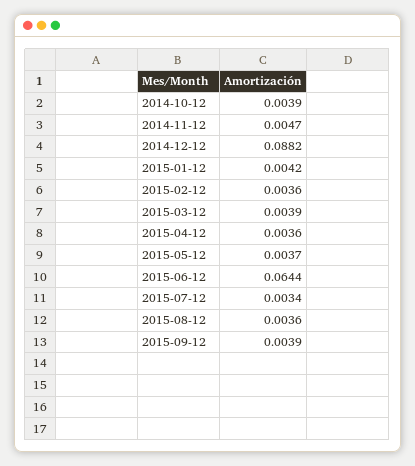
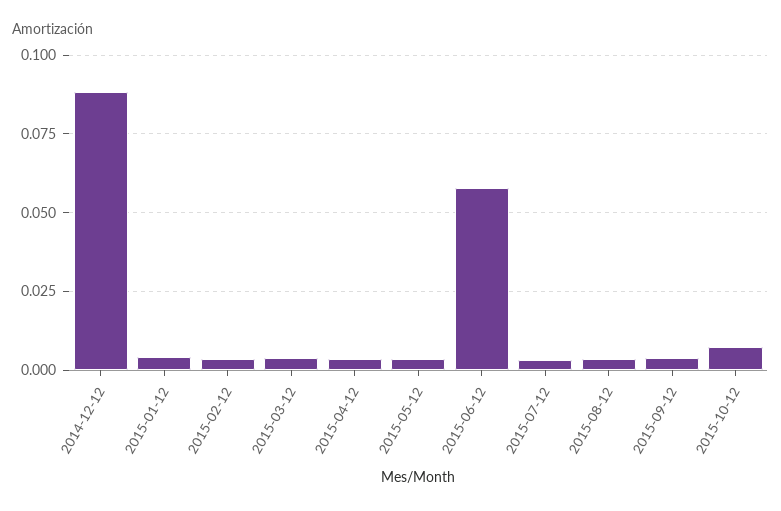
2014-10-12: 0.0039 -> none
2014-11-12: 0.0047 -> none
2015-06-12: 0.0644 -> 0.0575
2015-10-12: none -> 0.0075

